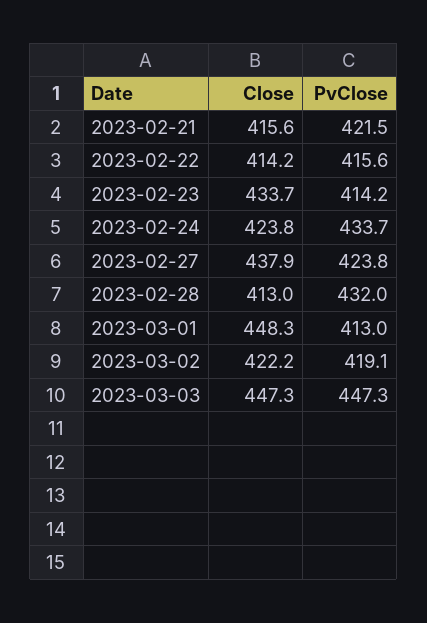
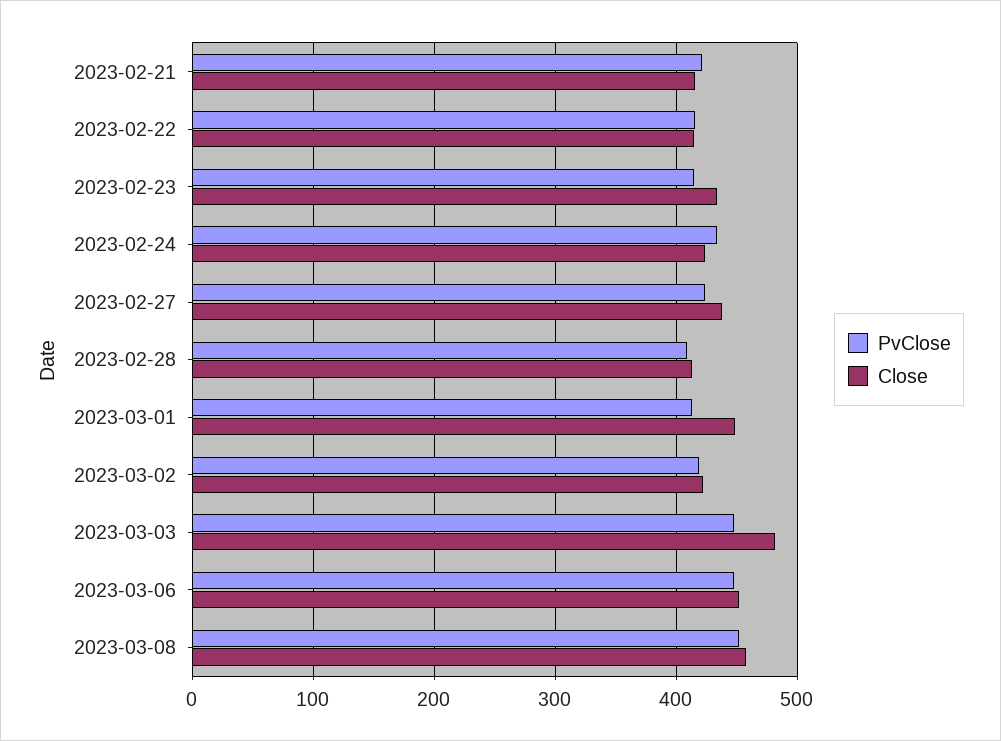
PvClose, 2023-02-28: 432 -> 410
Close, 2023-03-03: 447.3 -> 480
PvClose, 2023-03-06: none -> 450
Close, 2023-03-06: none -> 450
PvClose, 2023-03-08: none -> 450
Close, 2023-03-08: none -> 460

